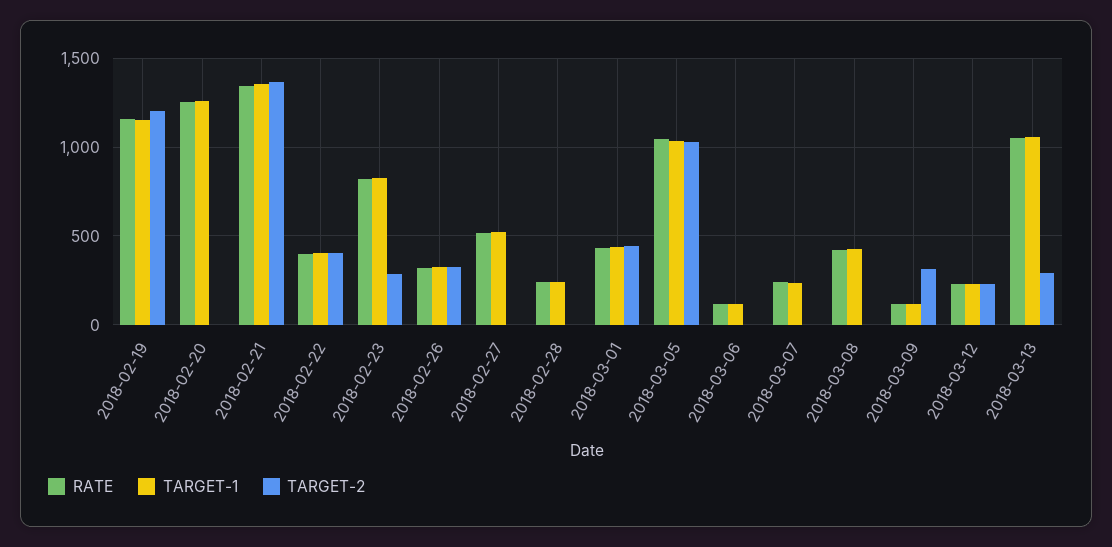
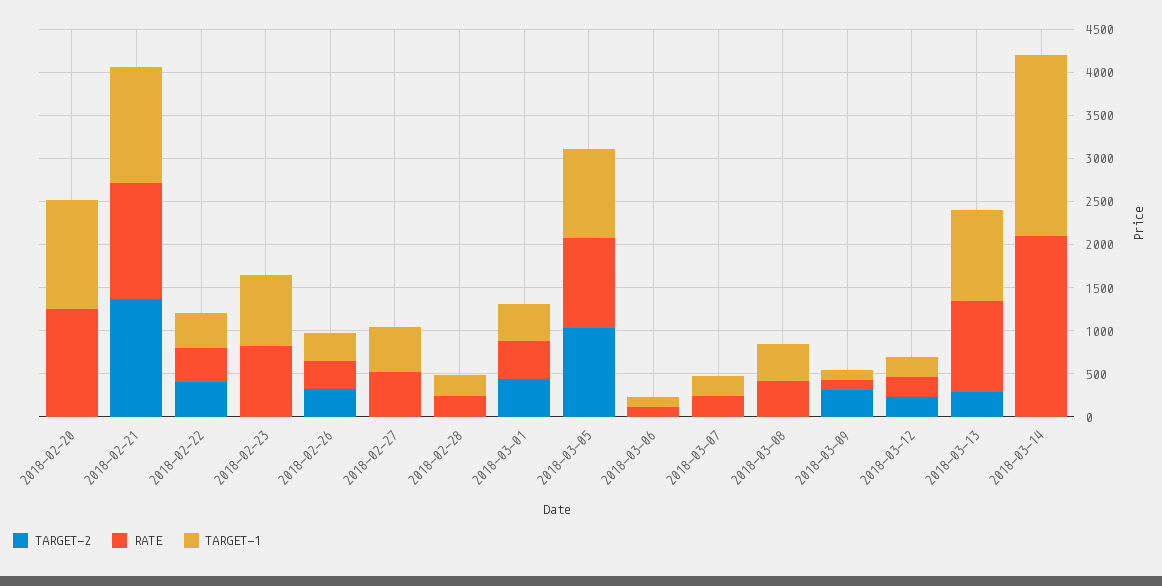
RATE, 2018-02-19: 1150 -> none
TARGET-1, 2018-02-19: 1150 -> none
TARGET-2, 2018-02-19: 1200 -> none
TARGET-2, 2018-02-23: 300 -> 0
TARGET-2, 2018-03-14: none -> 0
RATE, 2018-03-14: none -> 2100
TARGET-1, 2018-03-14: none -> 2100

